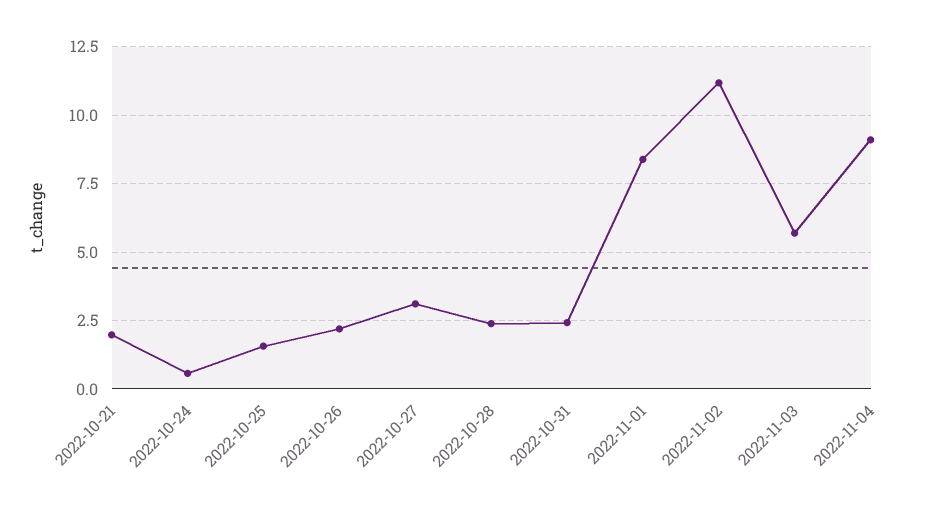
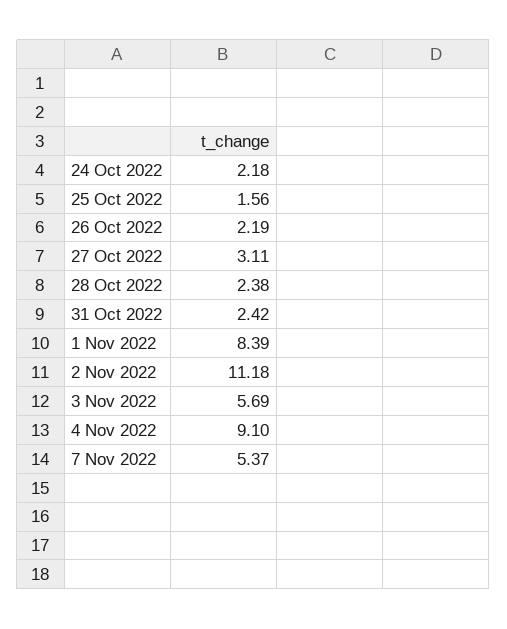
2022-10-21: 2 -> none
2022-10-24: 0.5 -> 2.18
7 Nov 2022: none -> 5.37

